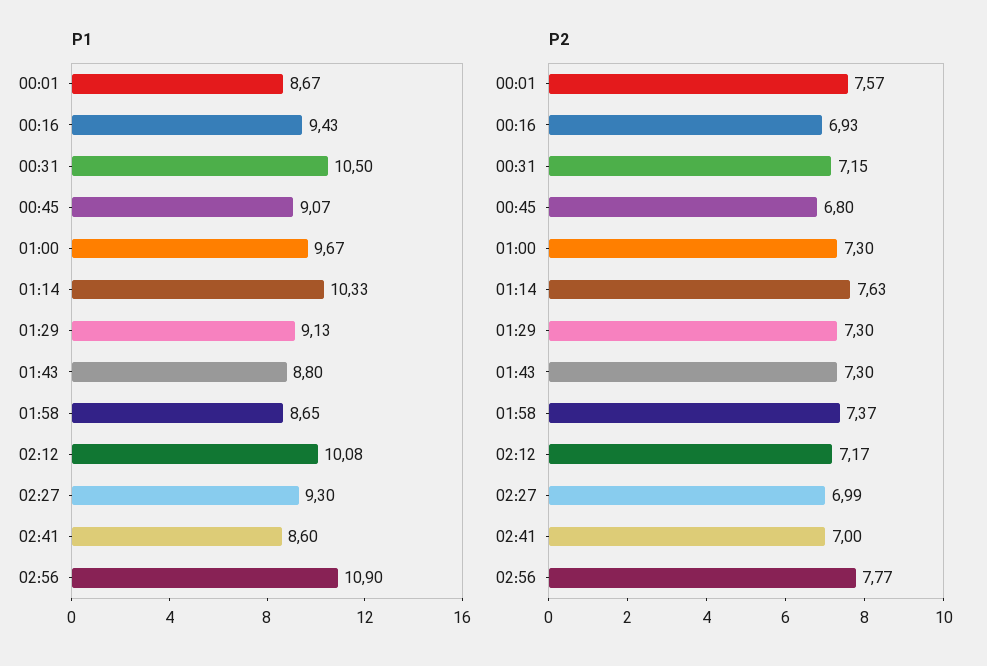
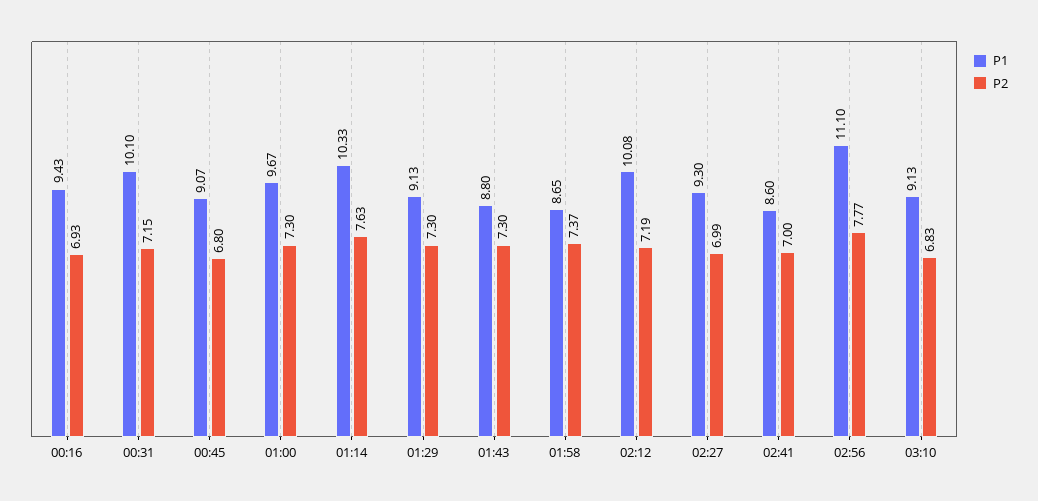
P1, 00:01: 8.67 -> none
P1, 00:31: 10.5 -> 10.1
P1, 02:56: 10.9 -> 11.1
P2, 00:01: 7.57 -> none
P2, 02:12: 7.17 -> 7.19
P1, 03:10: none -> 9.13
P2, 03:10: none -> 6.83

